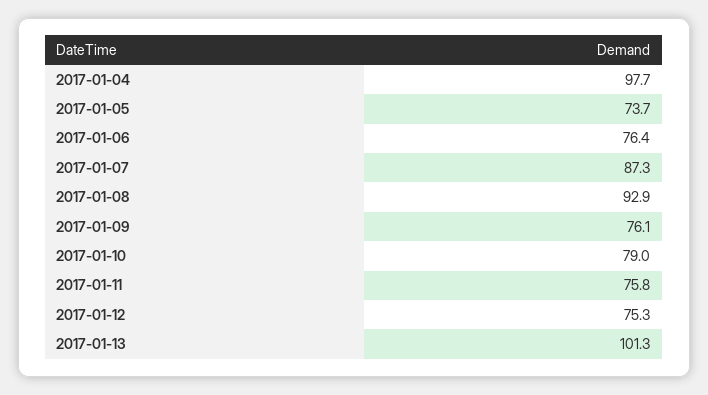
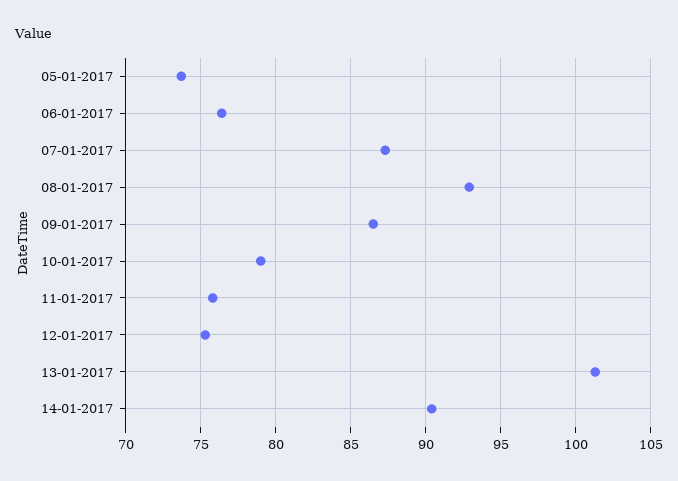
2017-01-04: 97.7 -> none
2017-01-09: 76.1 -> 86.5
14-01-2017: none -> 90.5

